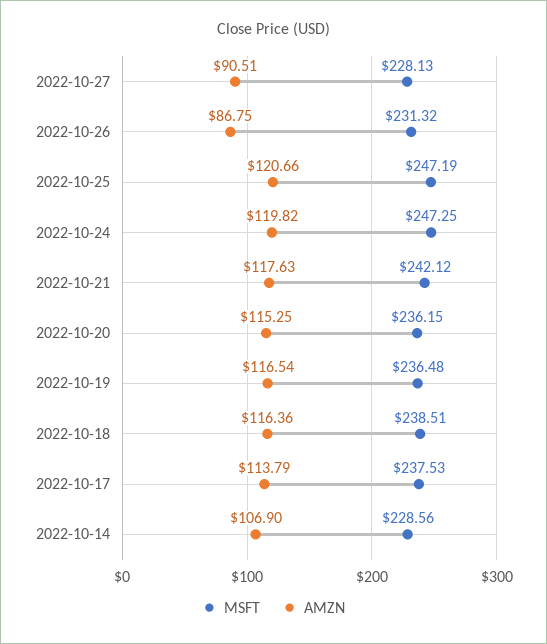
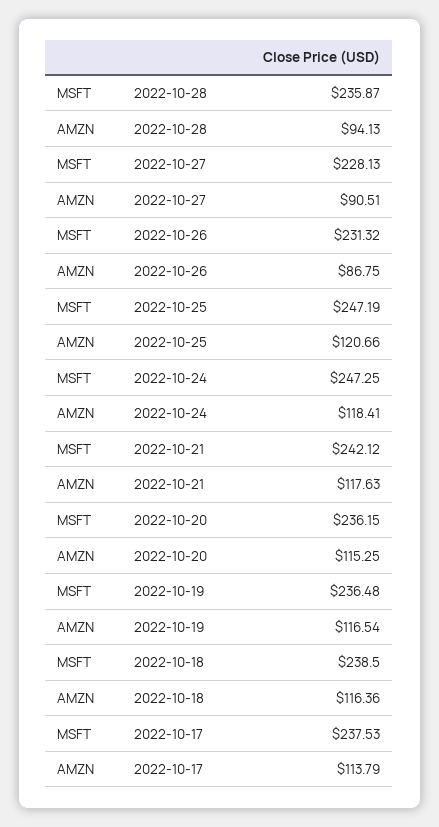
AMZN, 2022-10-24: 119.82 -> 118.41
MSFT, 2022-10-18: 238.51 -> 238.5
MSFT, 2022-10-14: 228.56 -> none
AMZN, 2022-10-14: 106.9 -> none
MSFT, 2022-10-28: none -> 235.87
AMZN, 2022-10-28: none -> 94.13

